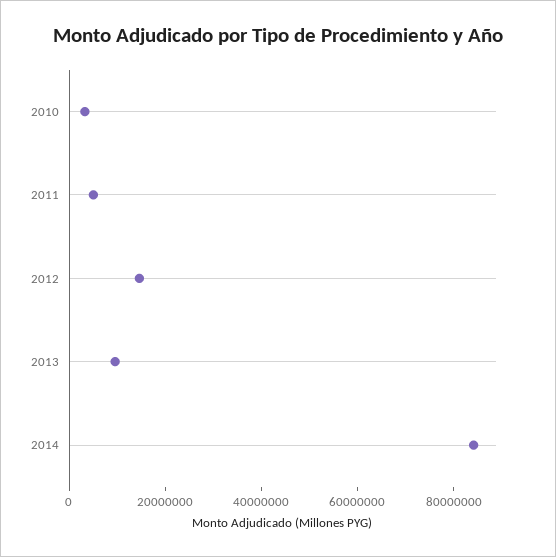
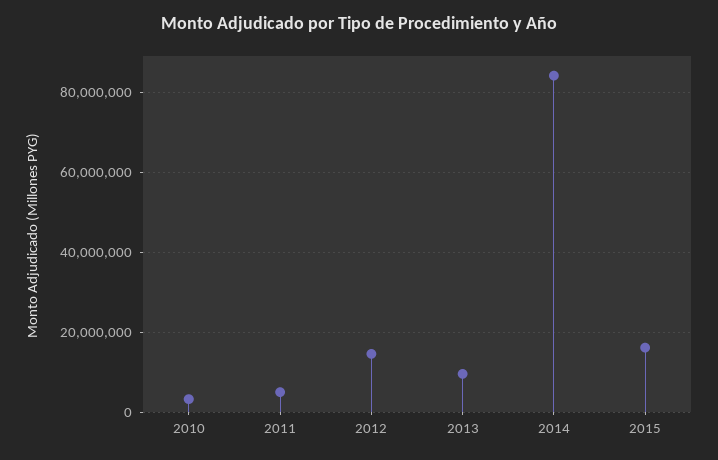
2015: none -> 16000000

